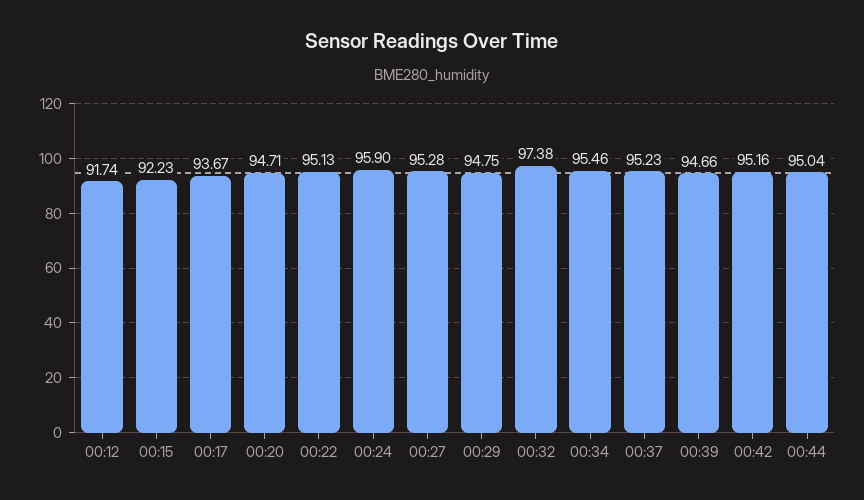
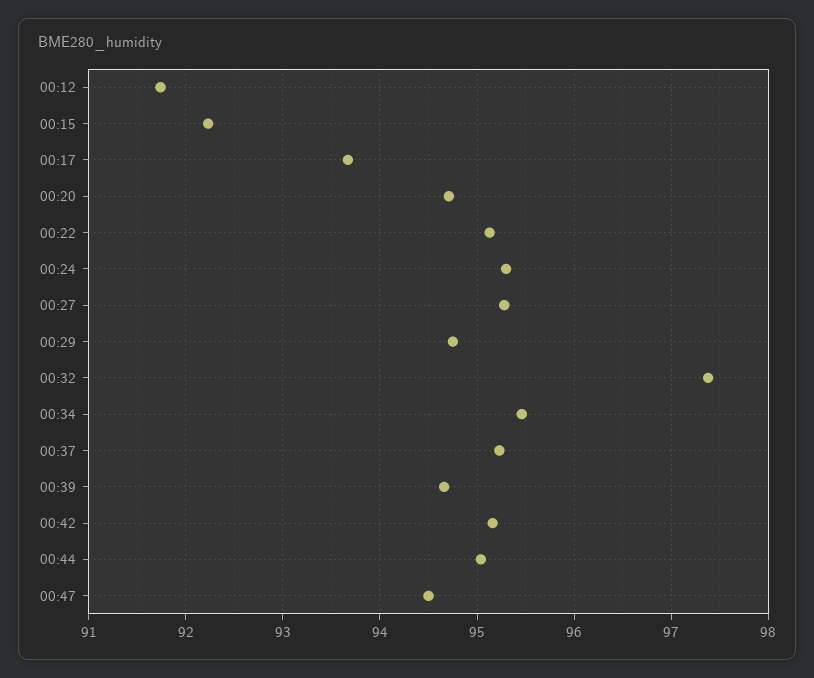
00:24: 95.9 -> 95.3
00:47: none -> 94.5

